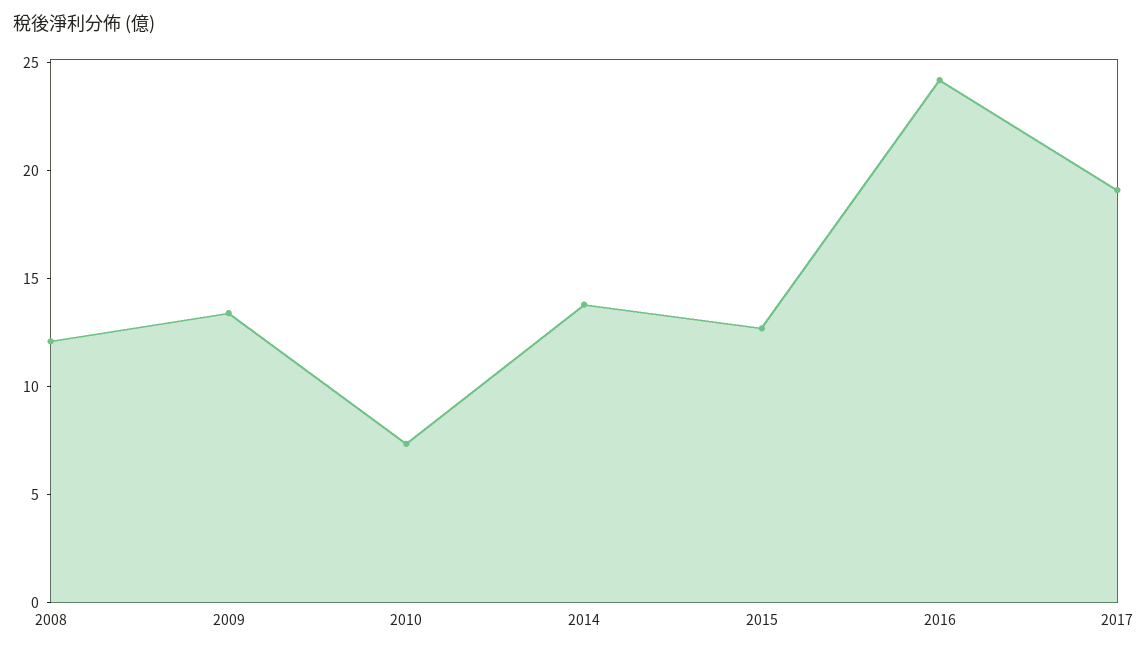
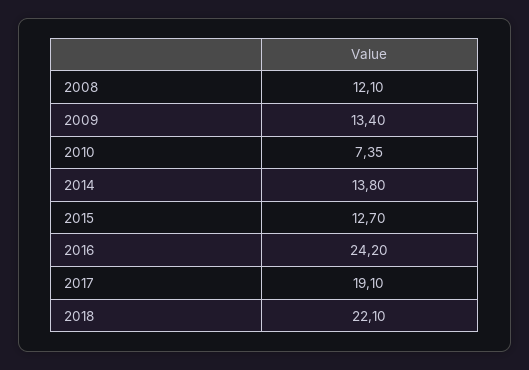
2018: none -> 22.1

